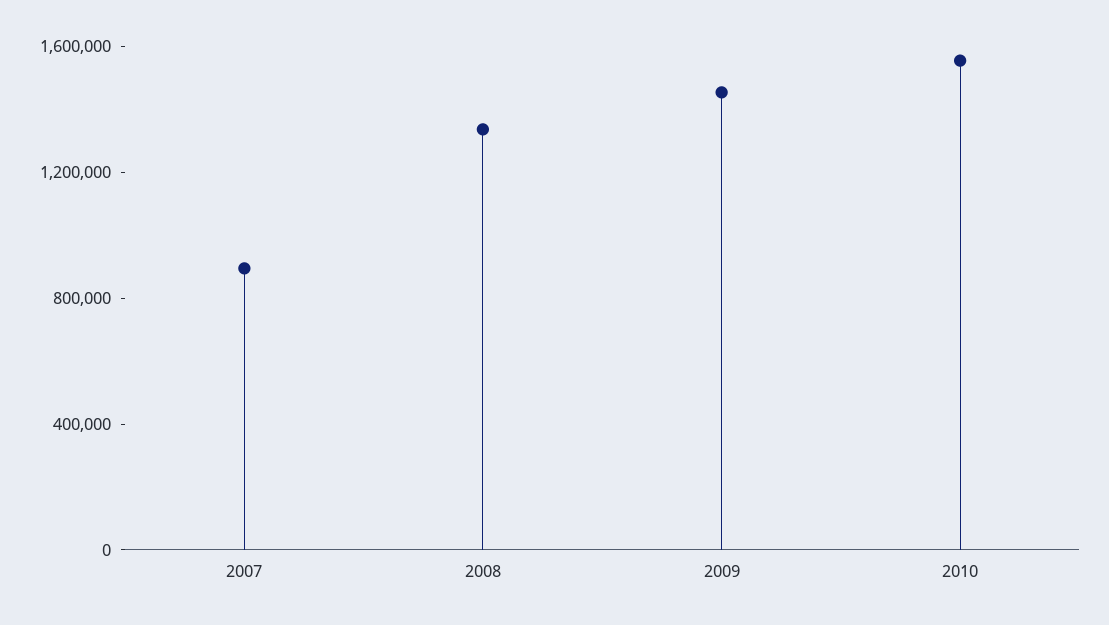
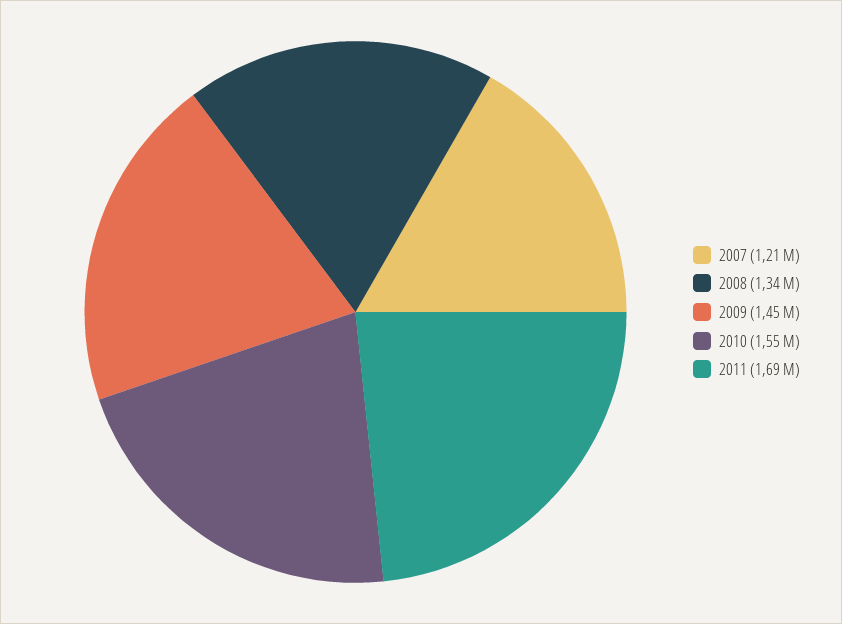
2007: 900000 -> 1210000
2011: none -> 1690000

